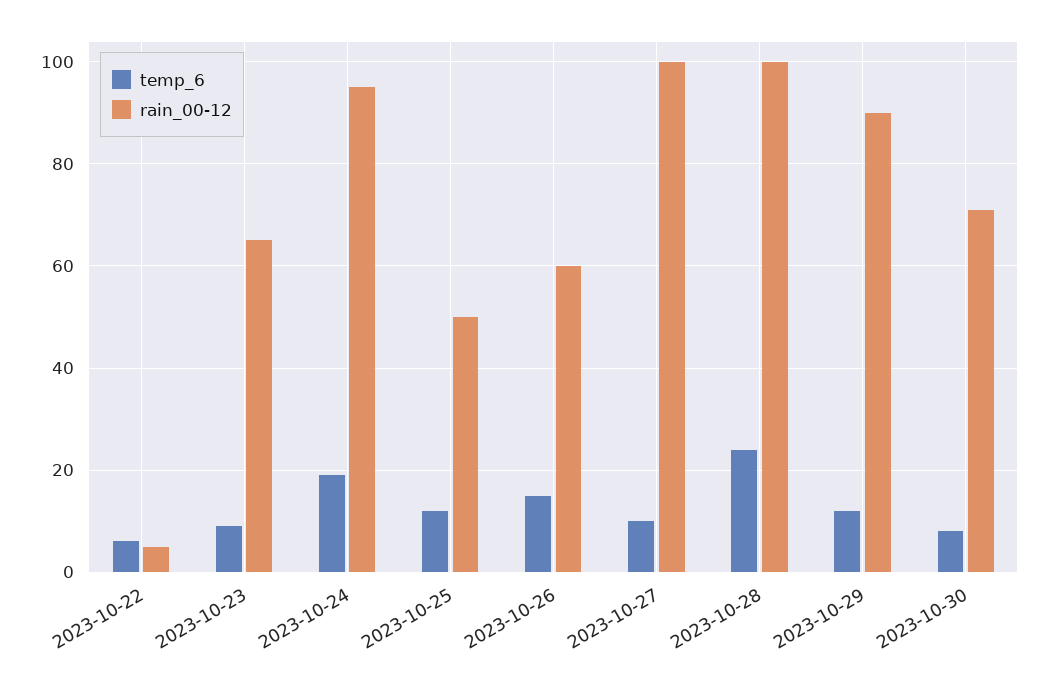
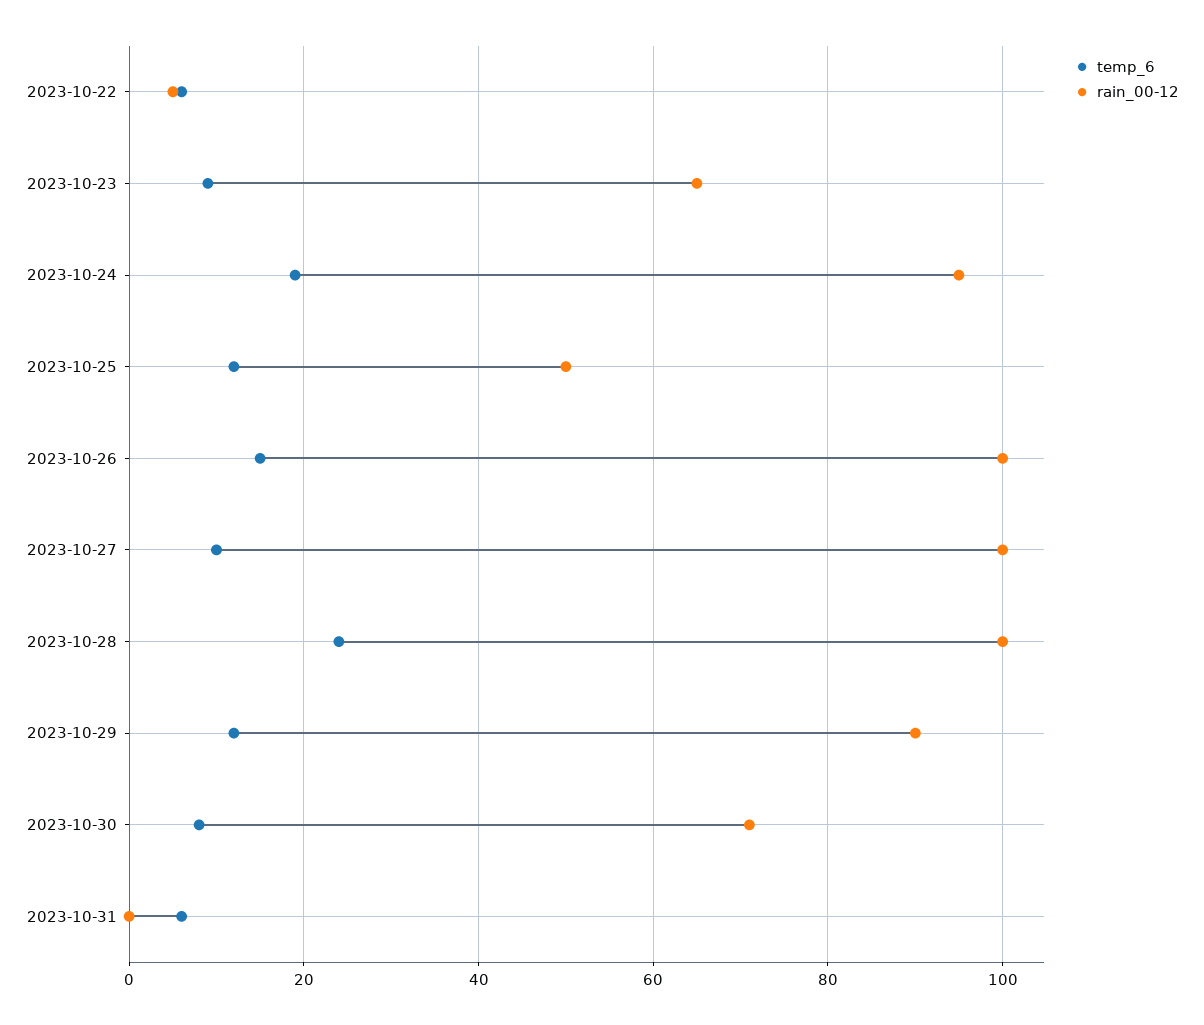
rain_00-12, 2023-10-26: 60 -> 100
temp_6, 2023-10-31: none -> 5
rain_00-12, 2023-10-31: none -> 0

